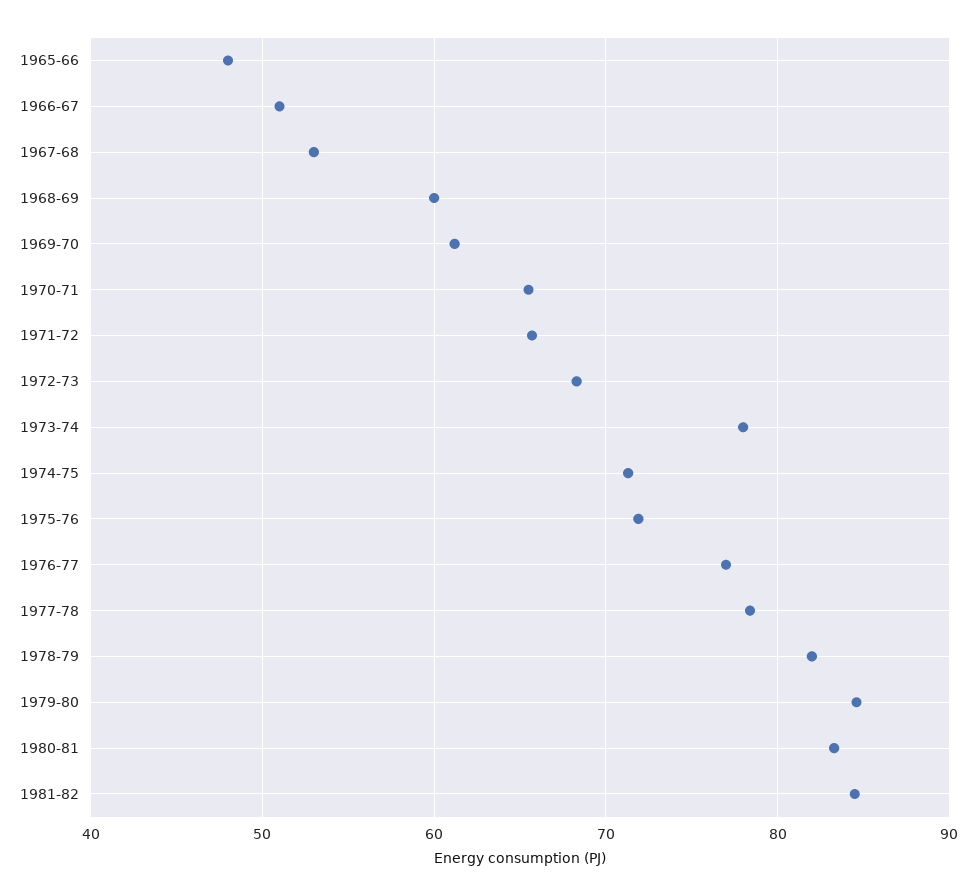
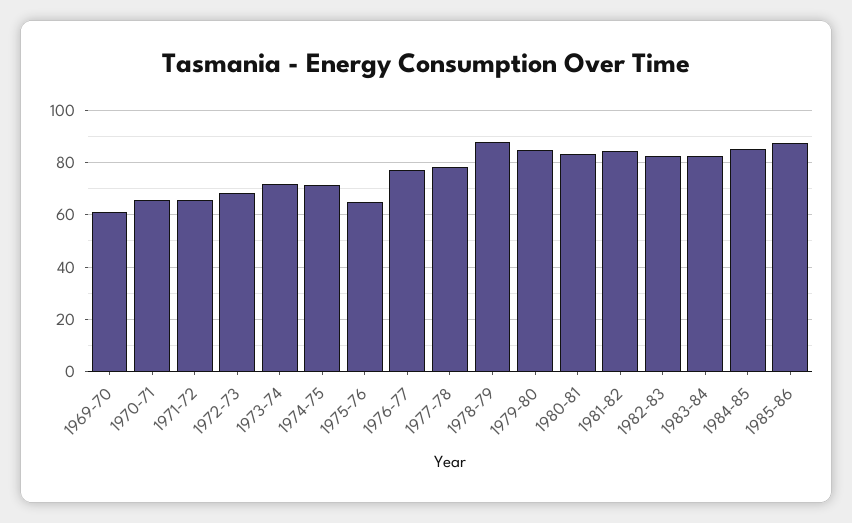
1965-66: 48 -> none
1966-67: 51 -> none
1967-68: 53 -> none
1968-69: 60 -> none
1973-74: 78 -> 72.5
1975-76: 72 -> 65
1978-79: 82 -> 87.5
1982-83: none -> 82.5
1983-84: none -> 82.5
1984-85: none -> 85
1985-86: none -> 87.5

